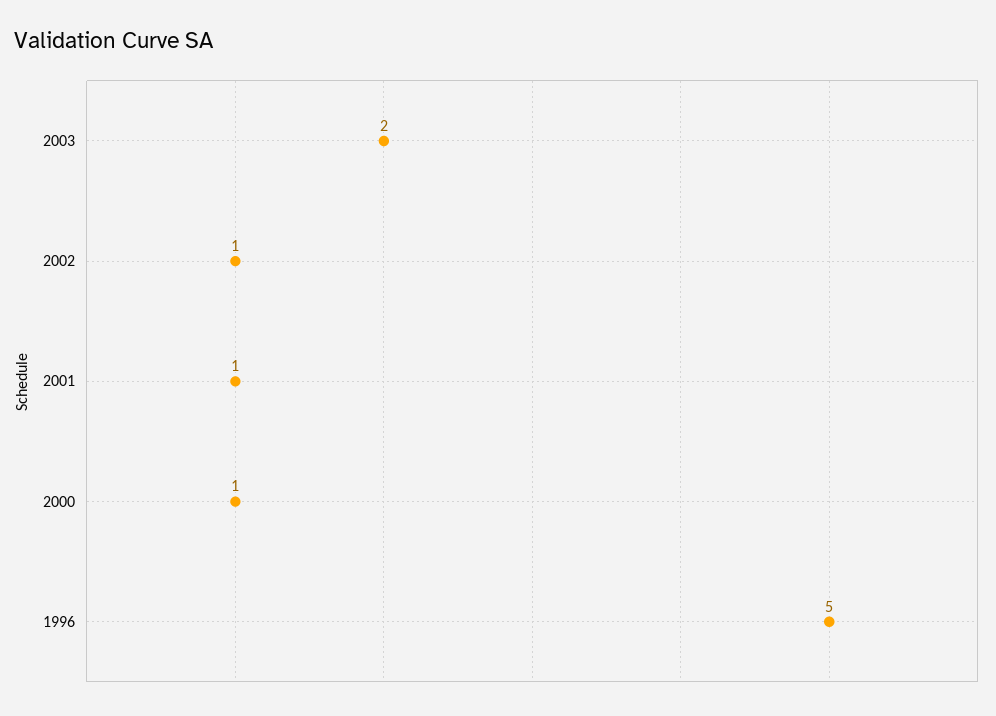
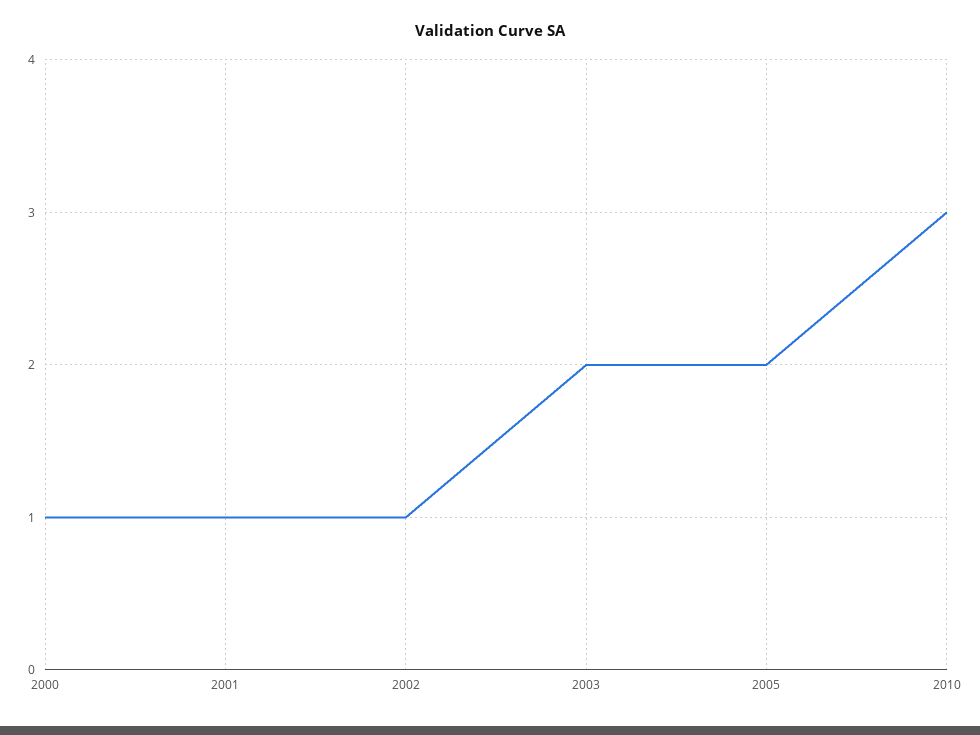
1996: 5 -> none
2005: none -> 2
2010: none -> 3

